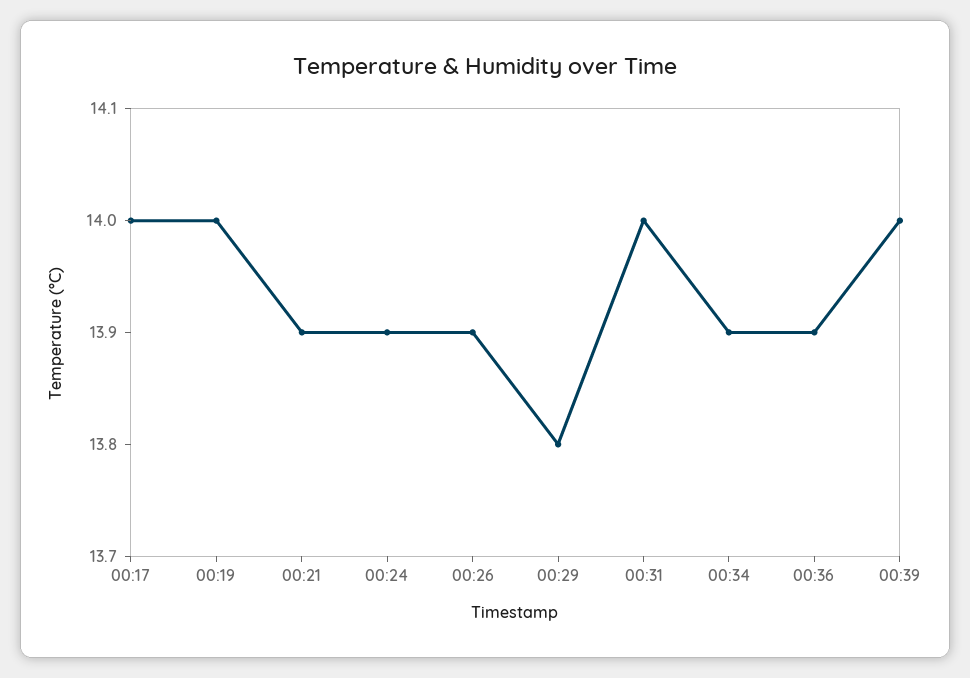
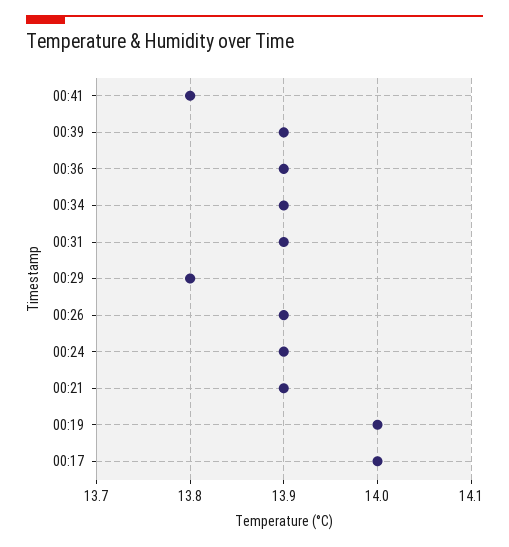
00:31: 14 -> 13.9
00:39: 14 -> 13.9
00:41: none -> 13.8

